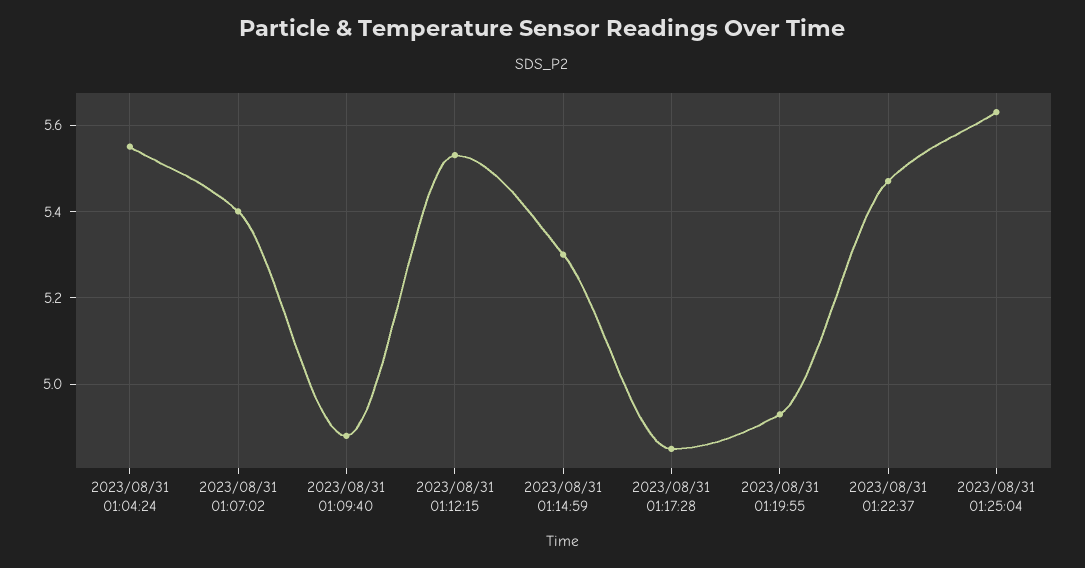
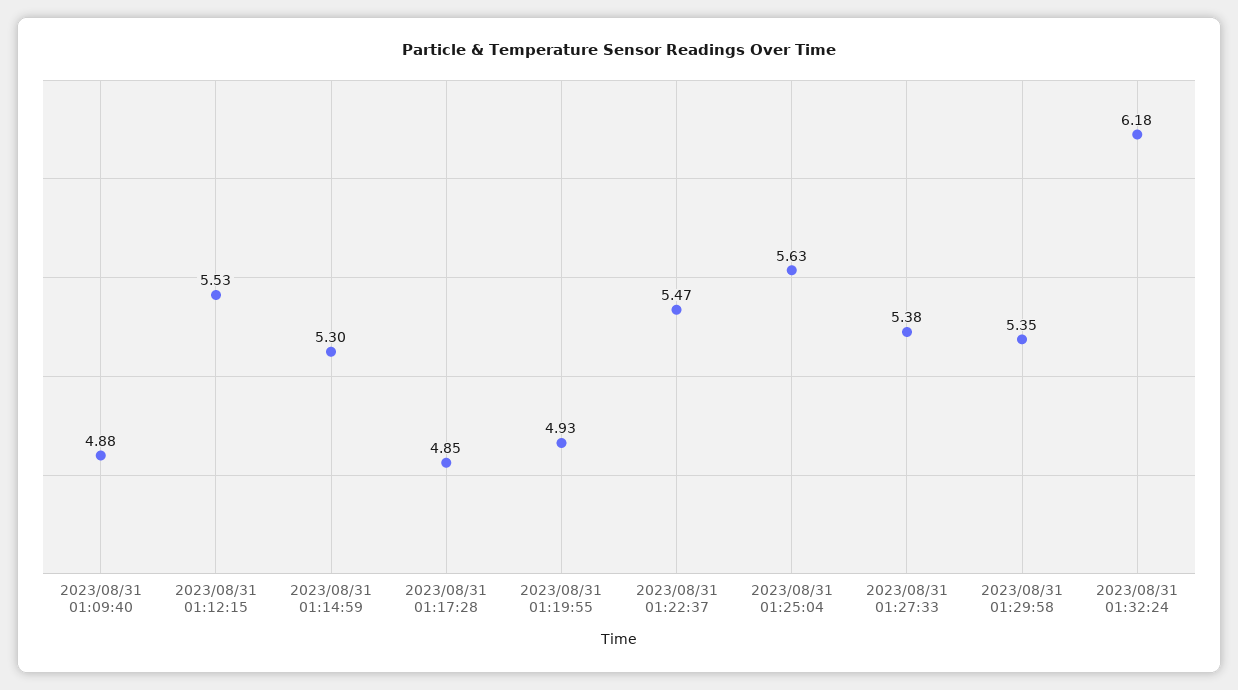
2023/08/31 01:04:24: 5.55 -> none
2023/08/31 01:07:02: 5.4 -> none
2023/08/31 01:27:33: none -> 5.38
2023/08/31 01:29:58: none -> 5.35
2023/08/31 01:32:24: none -> 6.18

